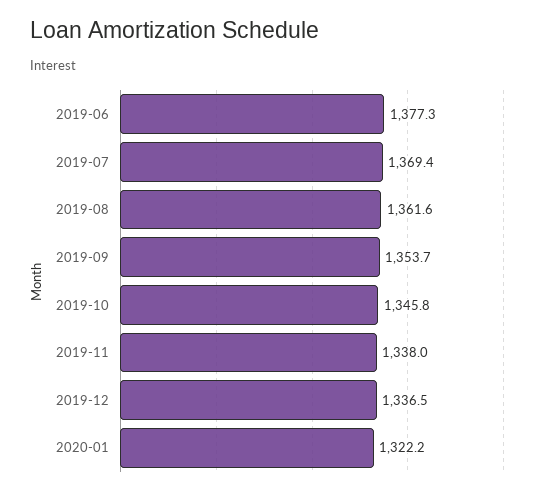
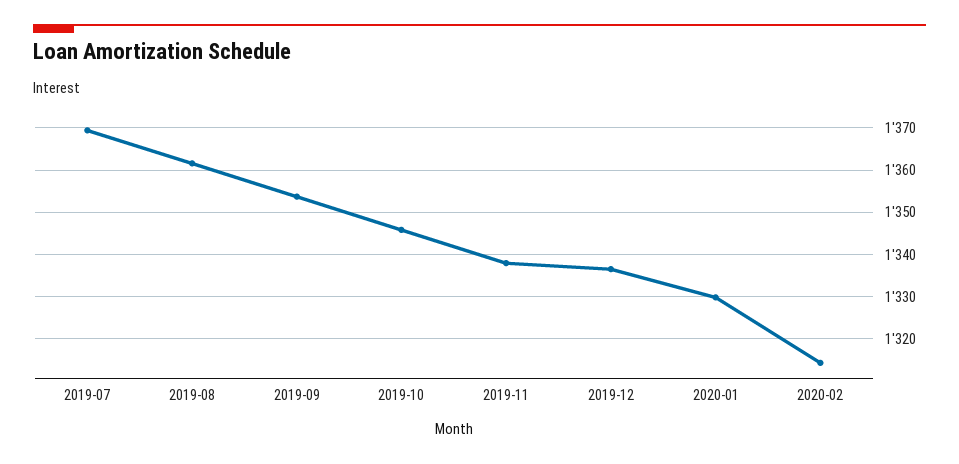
2019-06: 1377.3 -> none
2020-01: 1322.2 -> 1330
2020-02: none -> 1314

